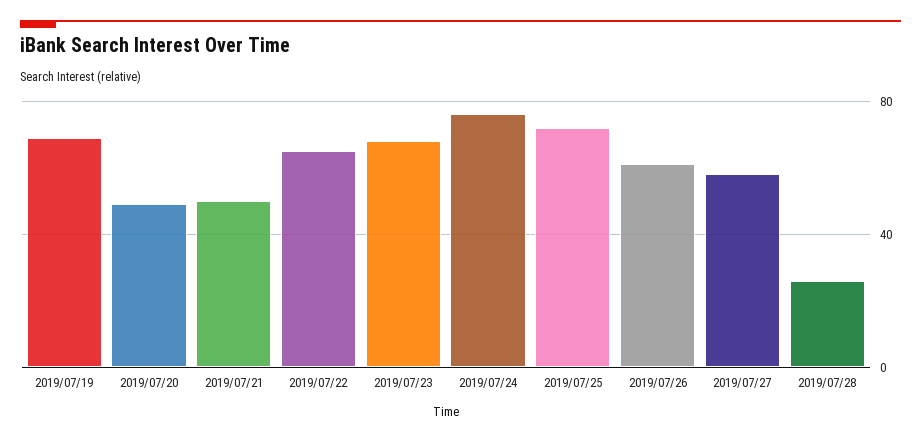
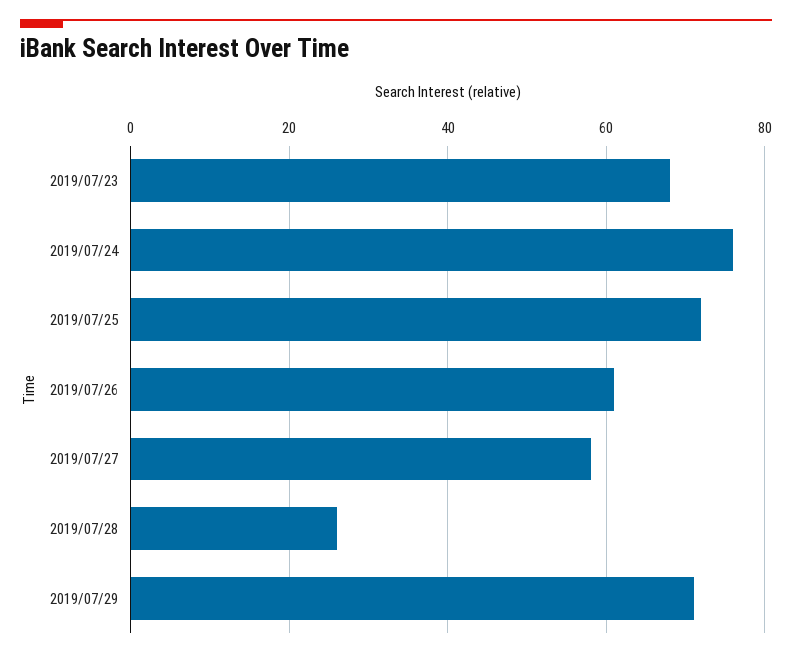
2019/07/19: 70 -> none
2019/07/20: 50 -> none
2019/07/21: 50 -> none
2019/07/22: 65 -> none
2019/07/29: none -> 70

